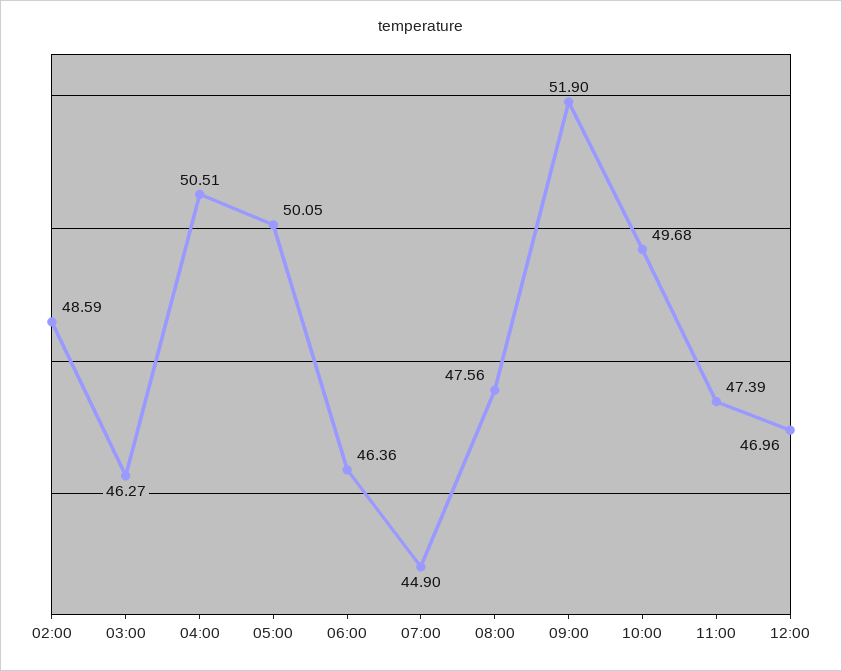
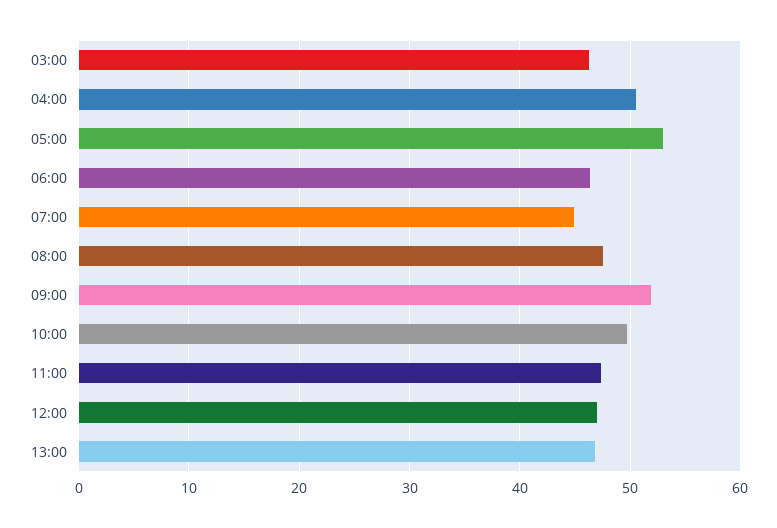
02:00: 48.59 -> none
05:00: 50.05 -> 53
13:00: none -> 47

